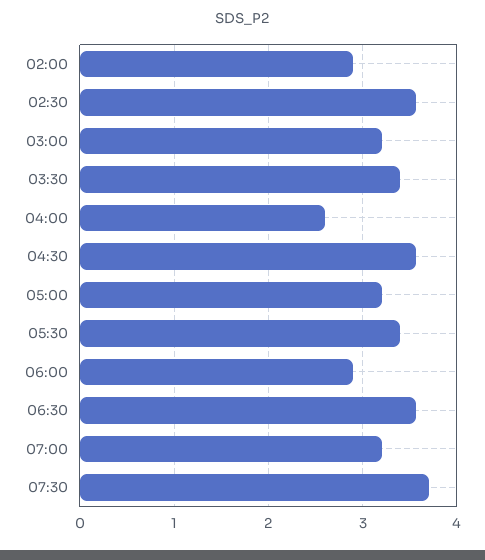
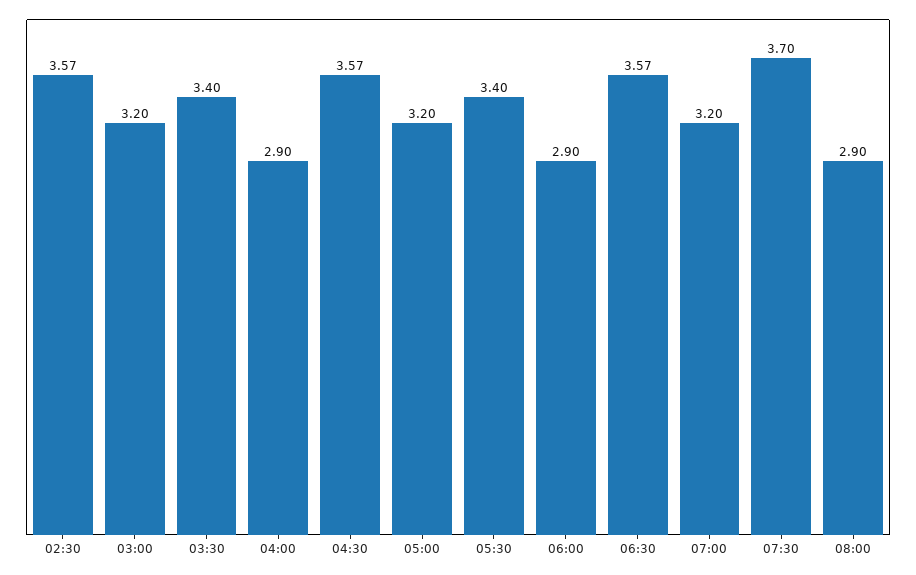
02:00: 2.9 -> none
04:00: 2.6 -> 2.9
08:00: none -> 2.9

